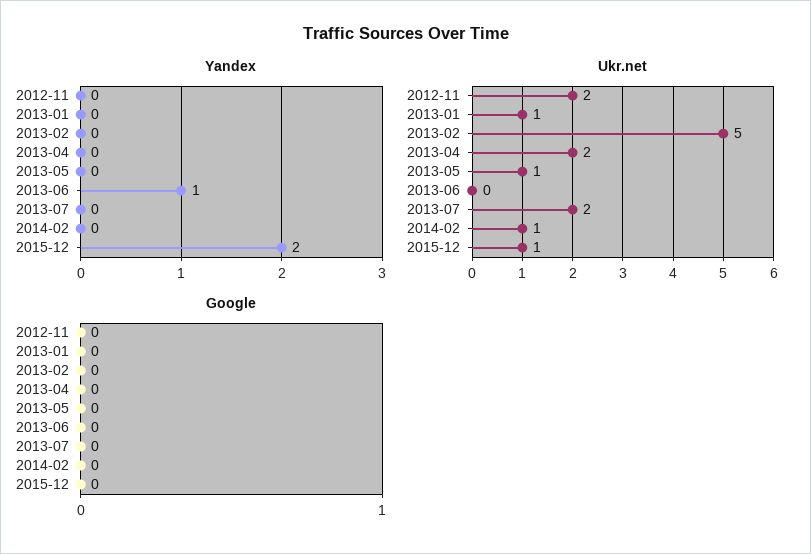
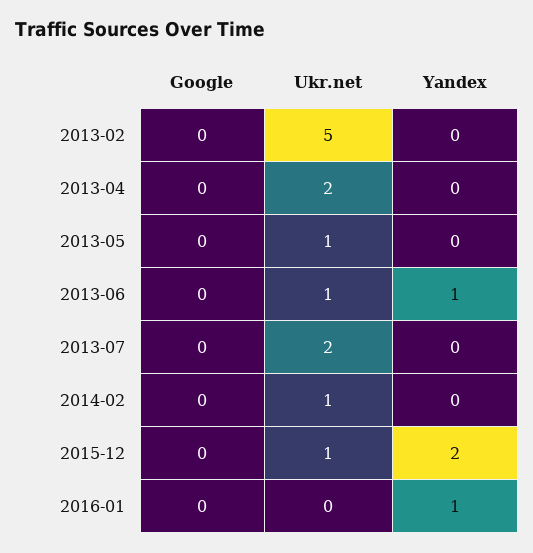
Yandex, 2012-11: 0 -> none
Yandex, 2013-01: 0 -> none
Ukr.net, 2012-11: 2 -> none
Ukr.net, 2013-01: 1 -> none
Ukr.net, 2013-06: 0 -> 1
Google, 2012-11: 0 -> none
Google, 2013-01: 0 -> none
Google, 2016-01: none -> 0
Ukr.net, 2016-01: none -> 0
Yandex, 2016-01: none -> 1

